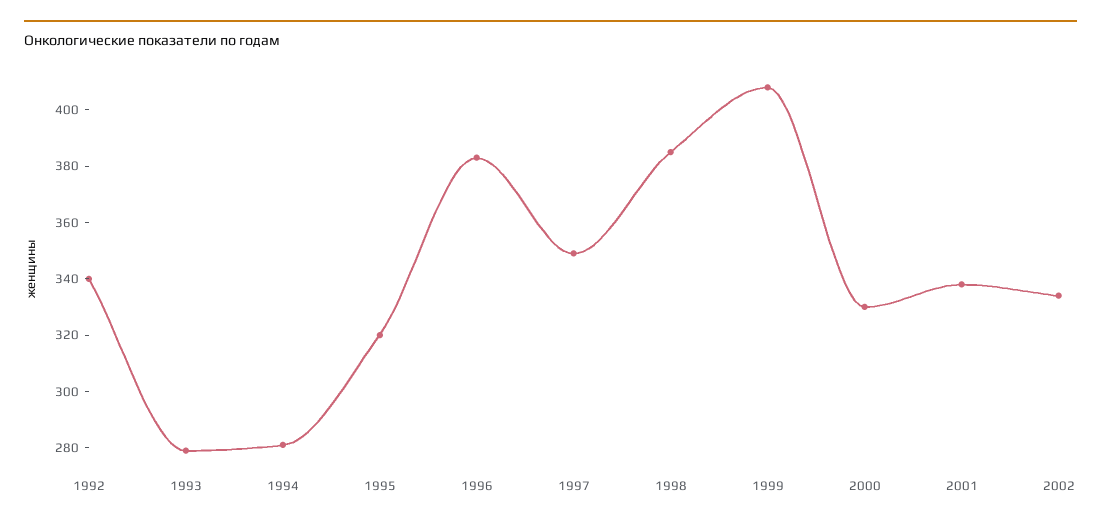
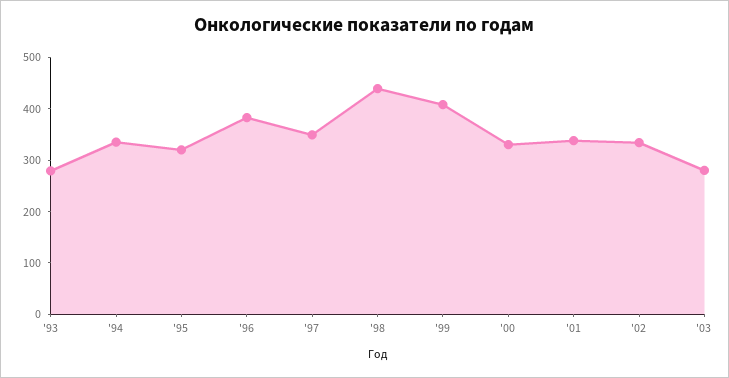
1992: 340 -> none
1994: 280 -> 340
1998: 385 -> 440
'03: none -> 280

